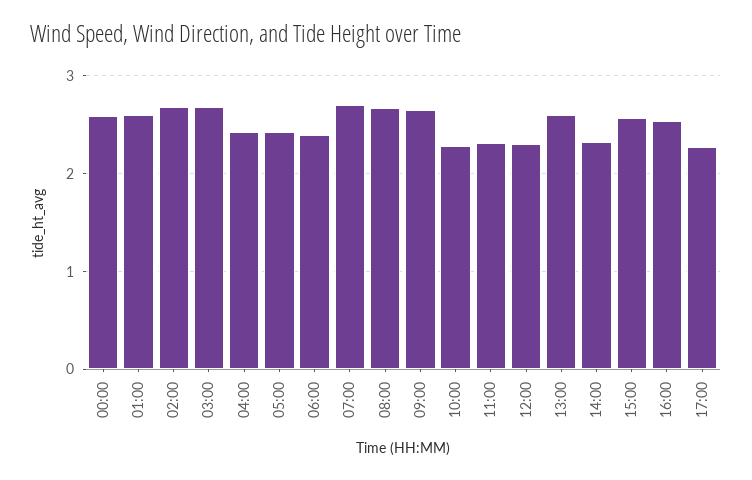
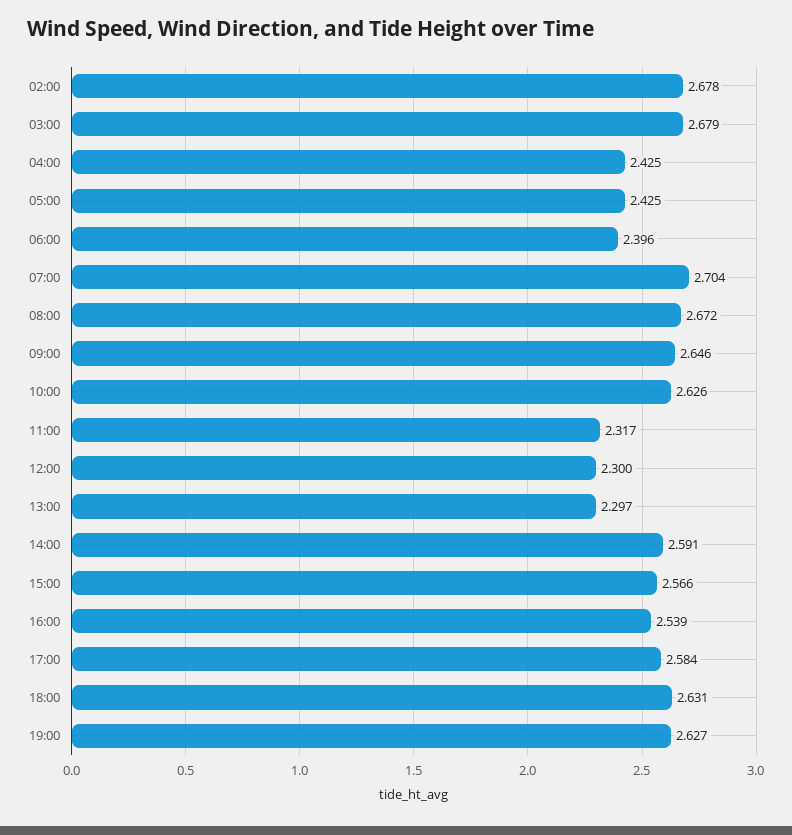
00:00: 2.6 -> none
01:00: 2.6 -> none
10:00: 2.3 -> 2.626
13:00: 2.6 -> 2.297
14:00: 2.3 -> 2.591
17:00: 2.3 -> 2.584
18:00: none -> 2.631
19:00: none -> 2.627

